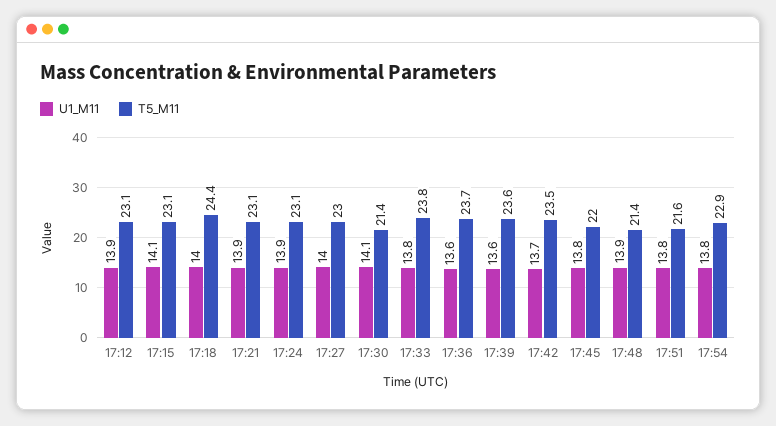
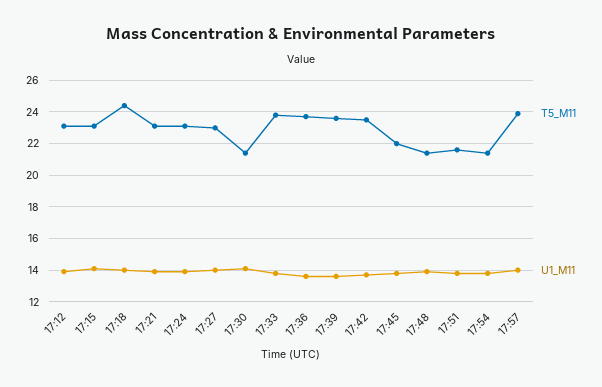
T5_M11, 17:54: 22.9 -> 21.5
T5_M11, 17:57: none -> 24
U1_M11, 17:57: none -> 14

